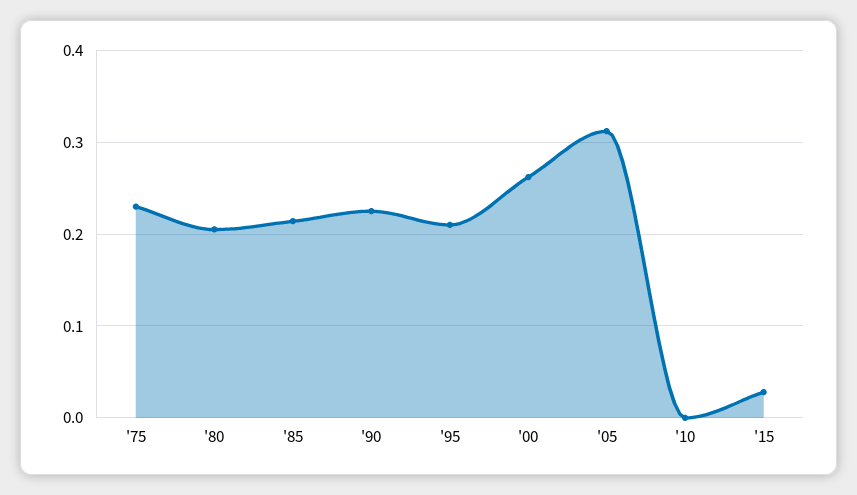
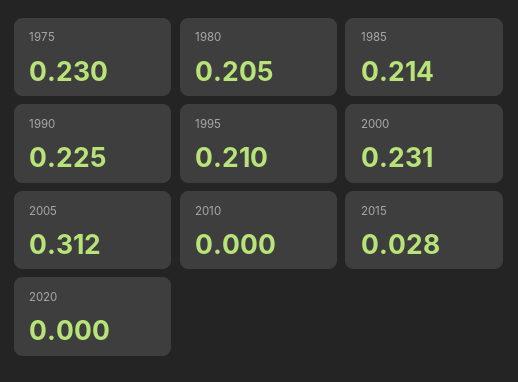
'00: 0.26 -> 0.231
2020: none -> 0

